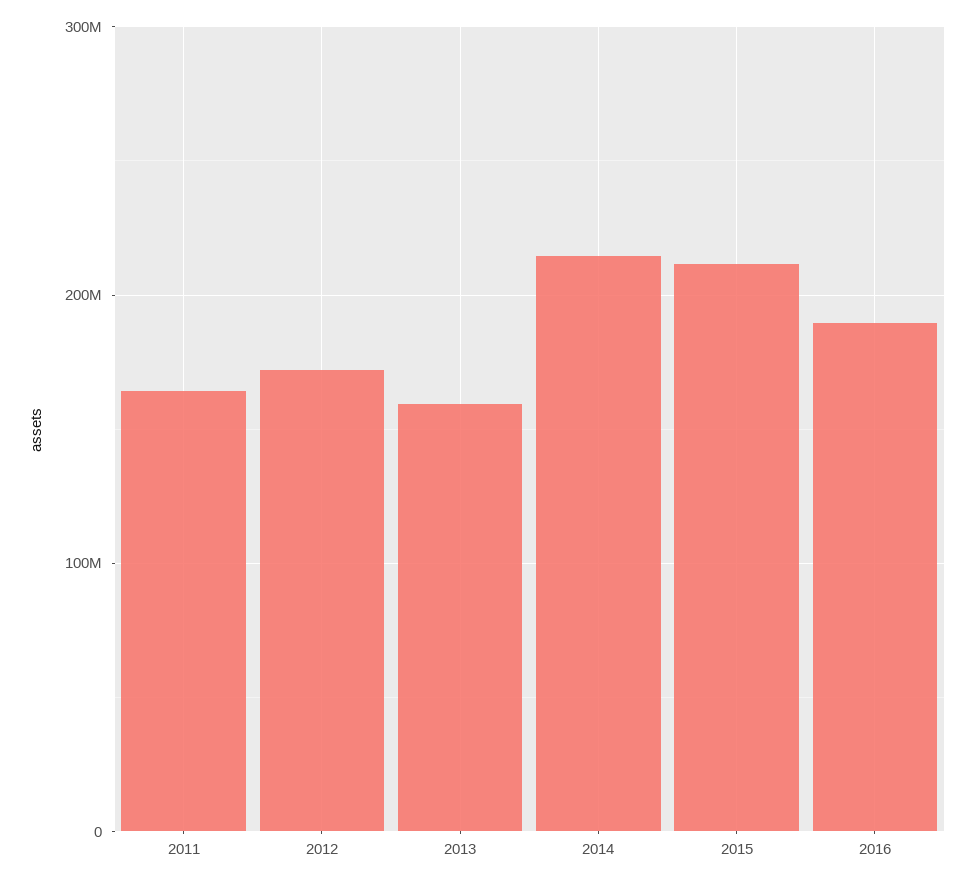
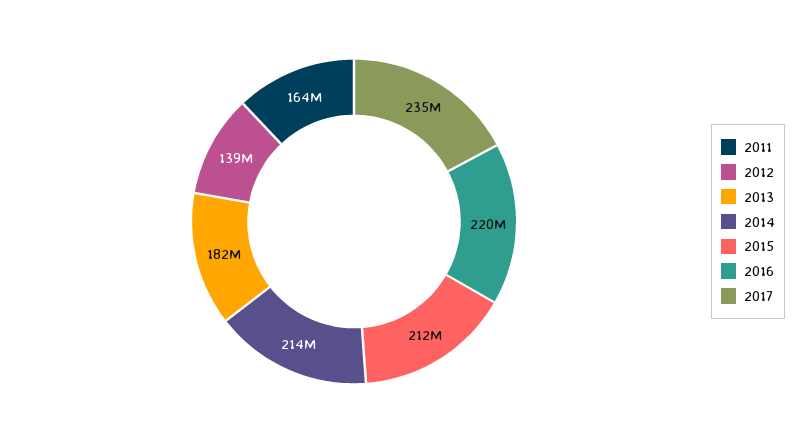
2012: 170000000 -> 139000000
2013: 160000000 -> 182000000
2016: 190000000 -> 220000000
2017: none -> 235000000

